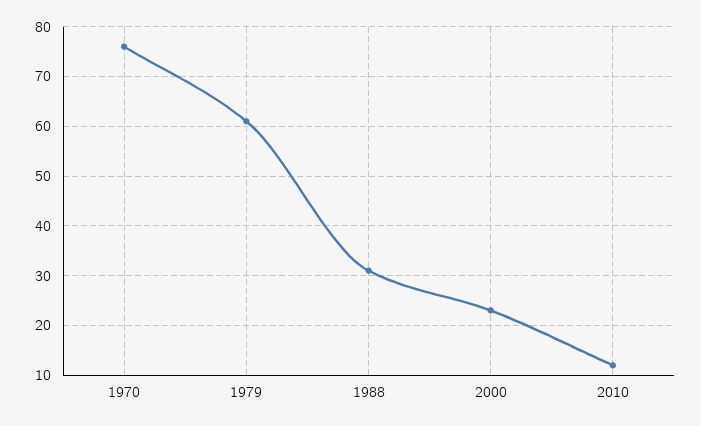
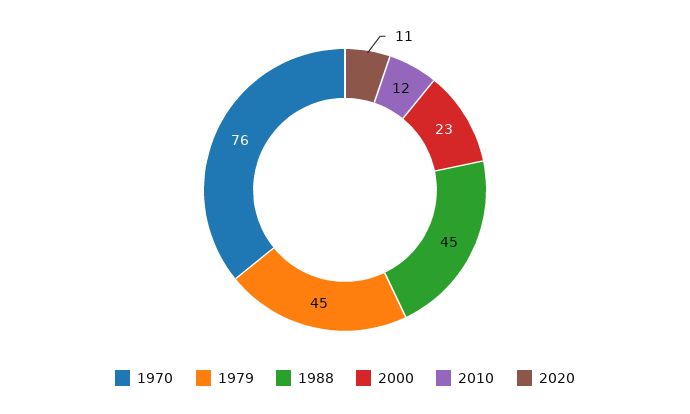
1979: 60 -> 45
1988: 30 -> 45
2020: none -> 11

